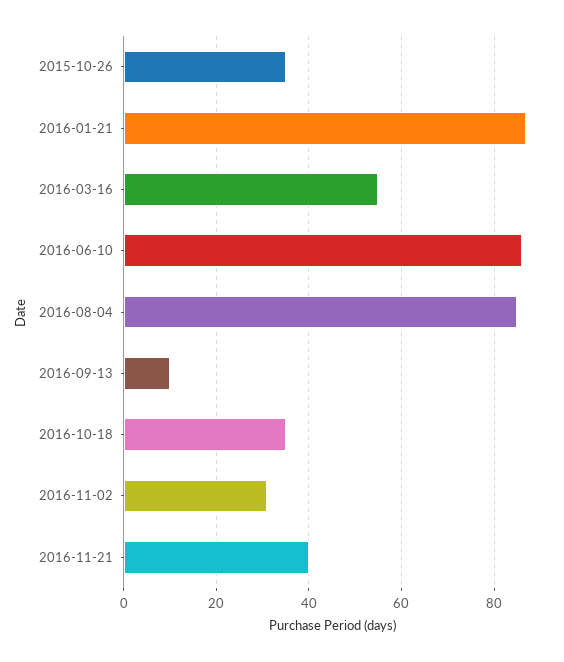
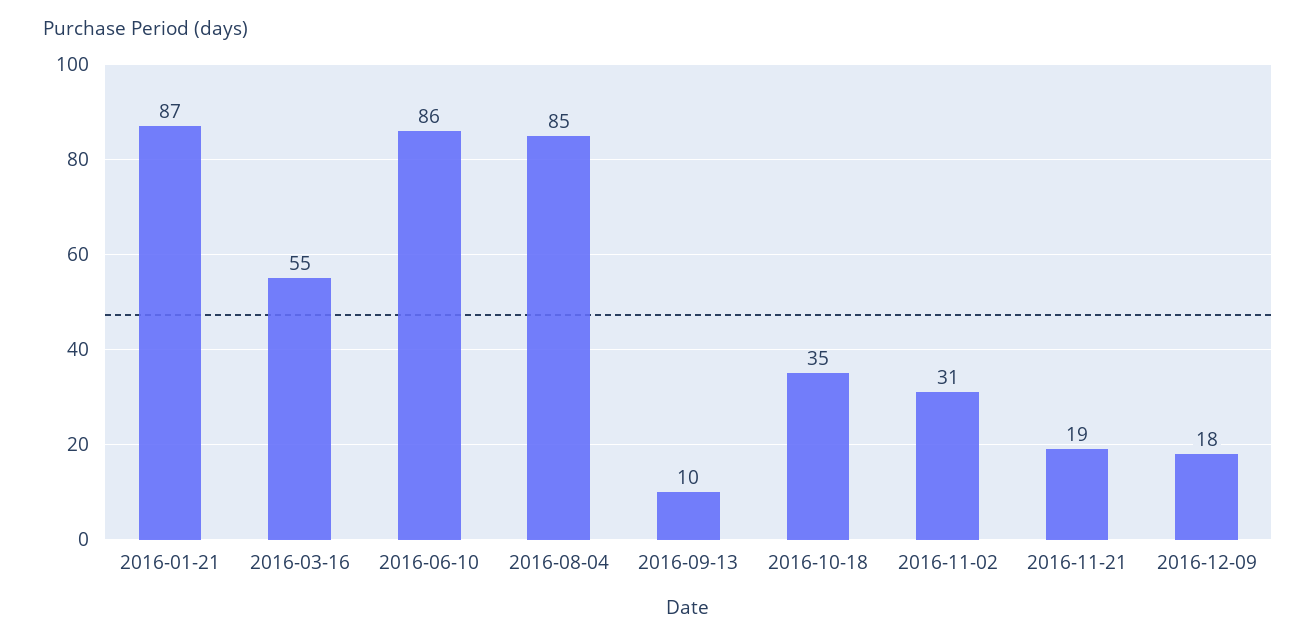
2015-10-26: 35 -> none
2016-11-21: 40 -> 19
2016-12-09: none -> 18

